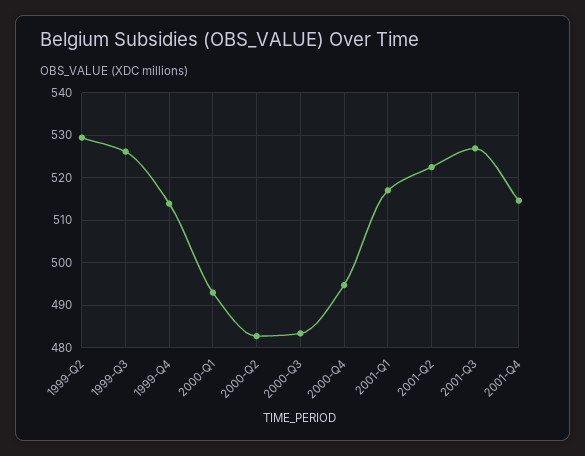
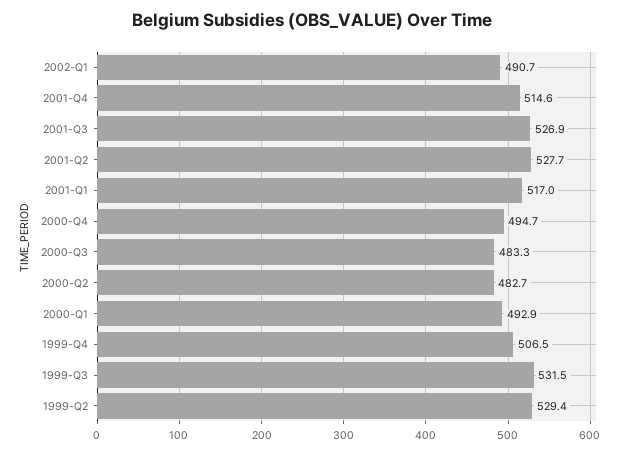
1999-Q3: 526 -> 531.5
1999-Q4: 514 -> 506.5
2001-Q2: 522 -> 527.7
2002-Q1: none -> 490.7

